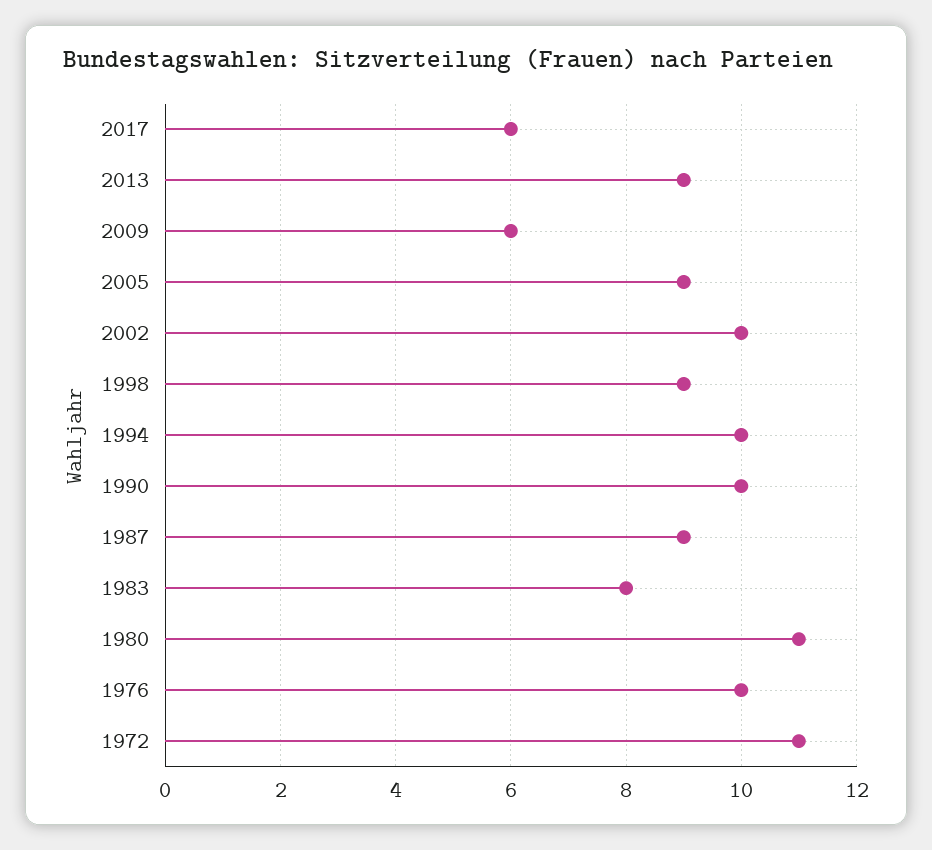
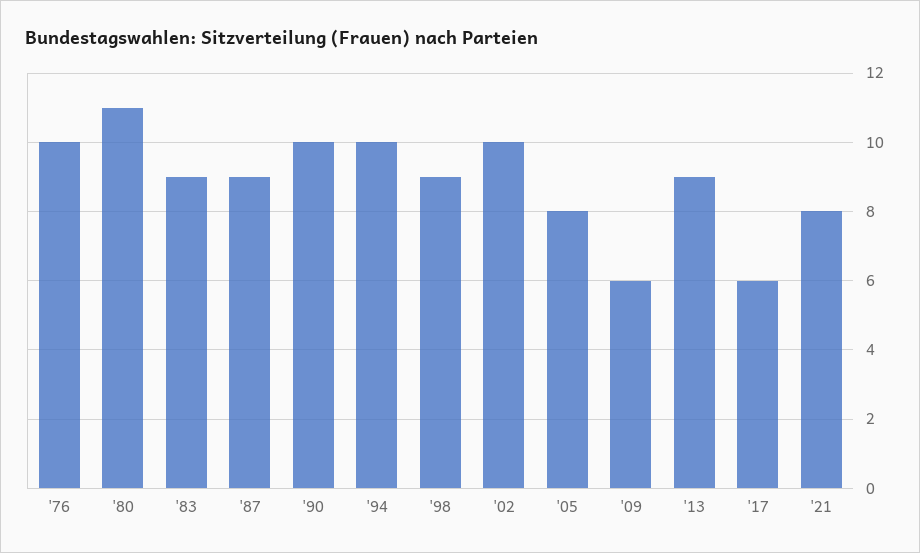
2005: 9 -> 8
1983: 8 -> 9
1972: 11 -> none
'21: none -> 8

